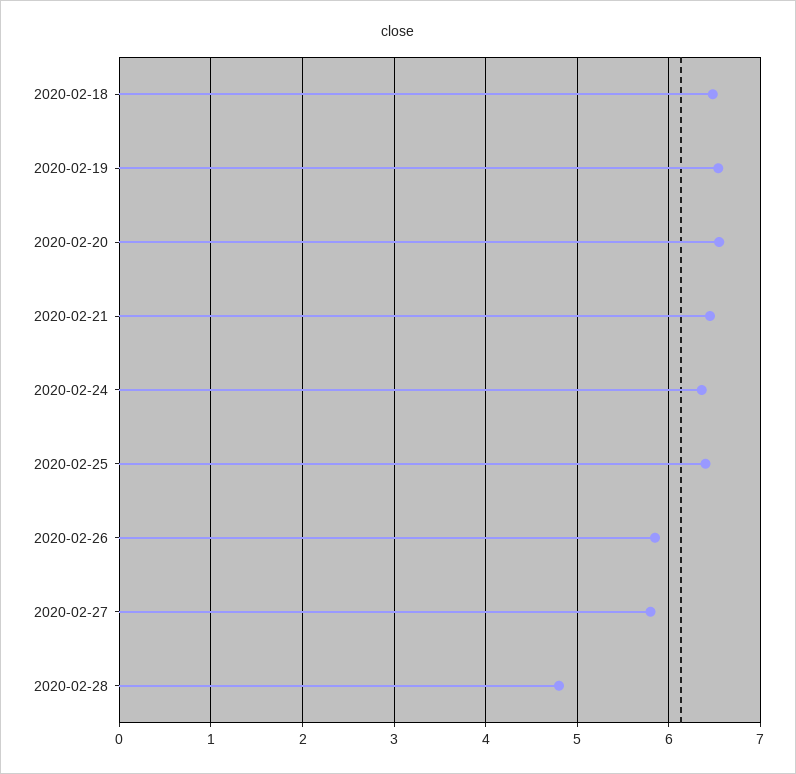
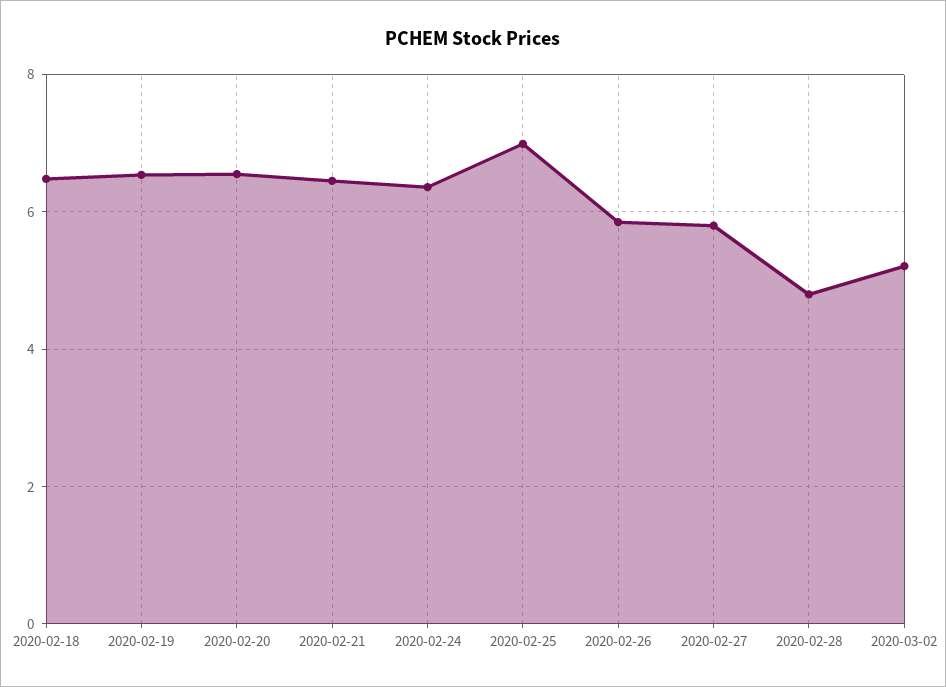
2020-02-25: 6.4 -> 7
2020-03-02: none -> 5.2

